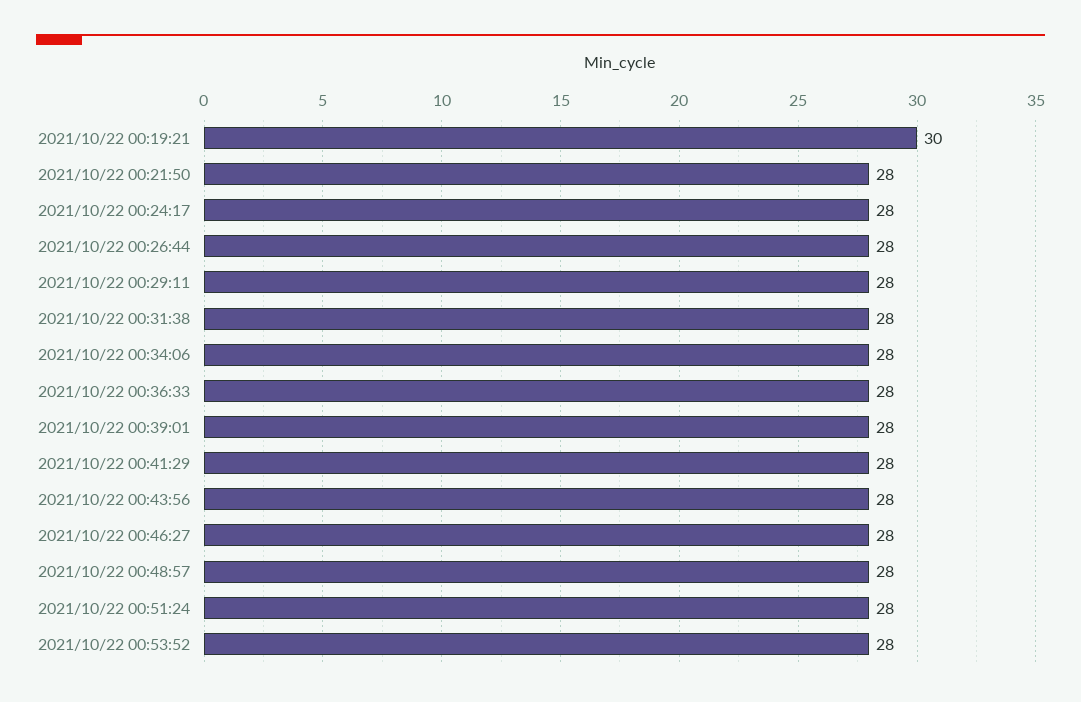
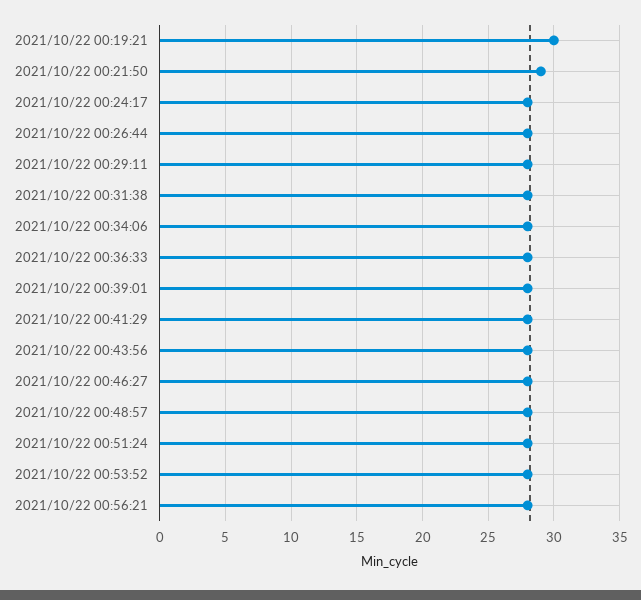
2021/10/22 00:21:50: 28 -> 29
2021/10/22 00:56:21: none -> 28

